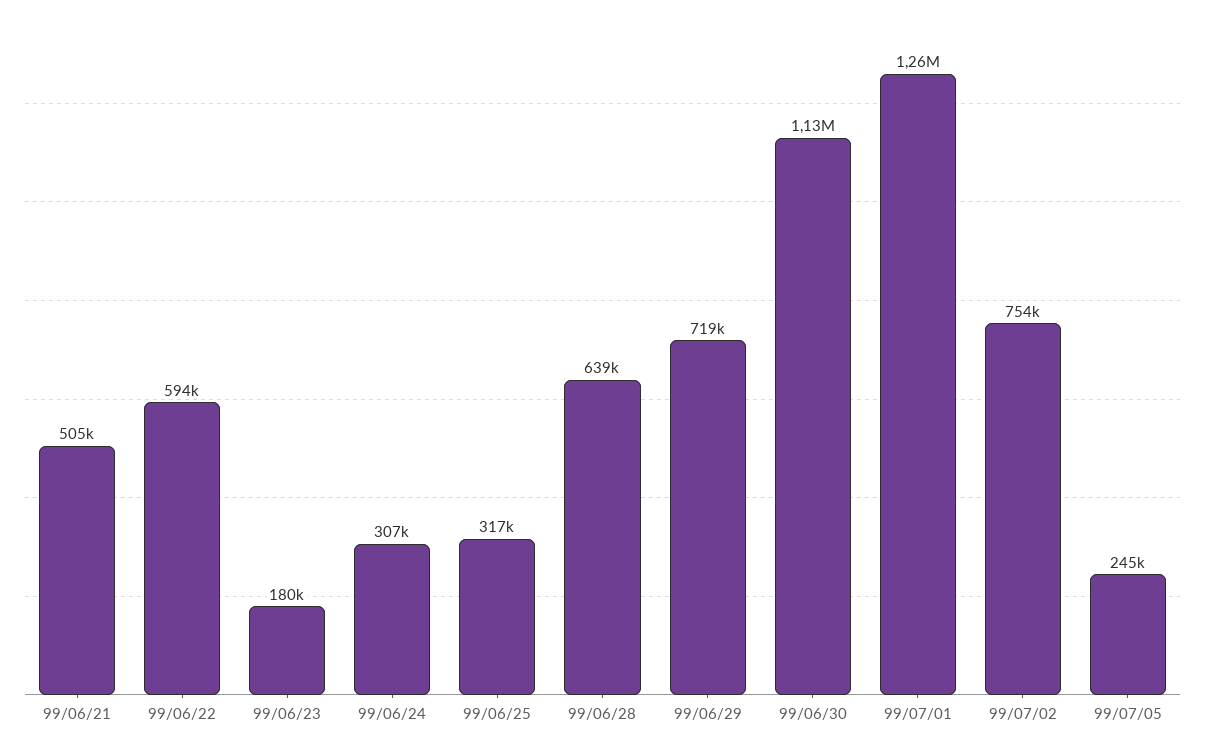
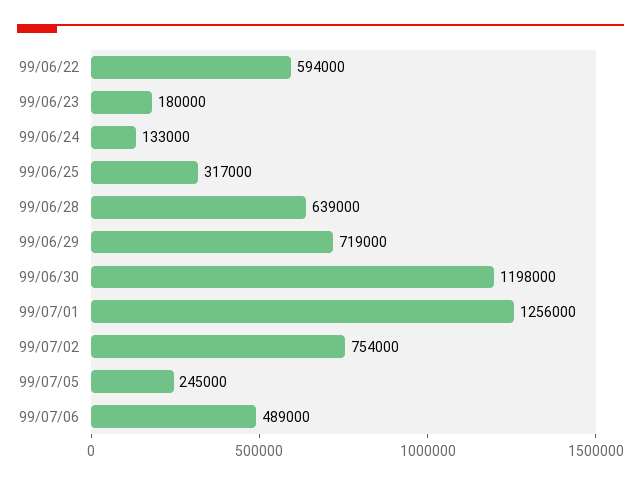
99/06/21: 505000 -> none
99/06/24: 307000 -> 133000
99/06/30: 1130000 -> 1198000
99/07/06: none -> 489000

